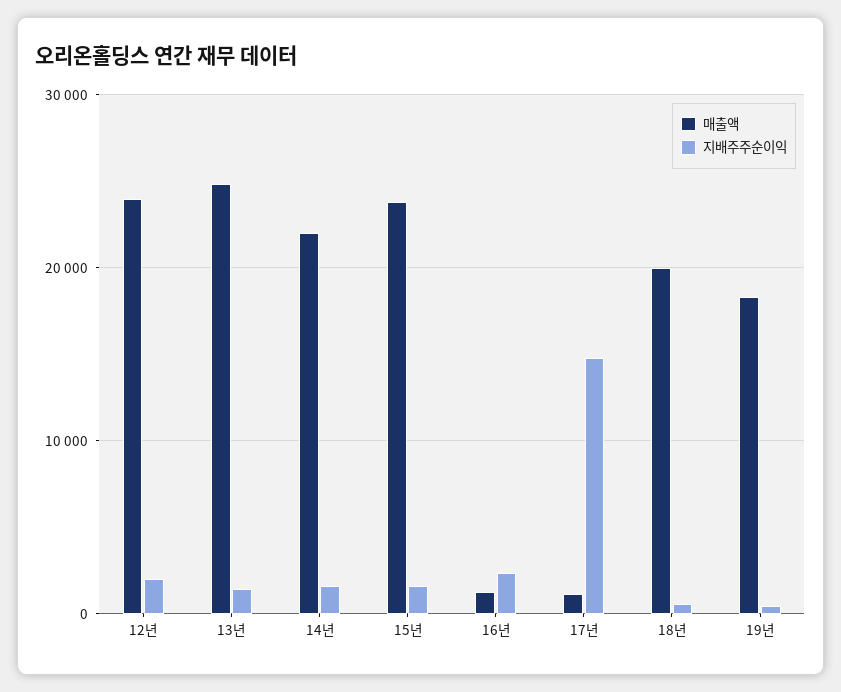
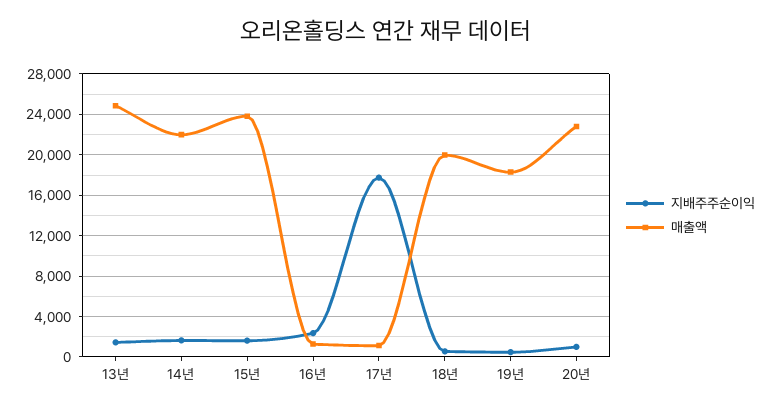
매출액, 12년: 24000 -> none
지배주주순이익, 12년: 2000 -> none
지배주주순이익, 17년: 15000 -> 18000
지배주주순이익, 20년: none -> 1000
매출액, 20년: none -> 23000

